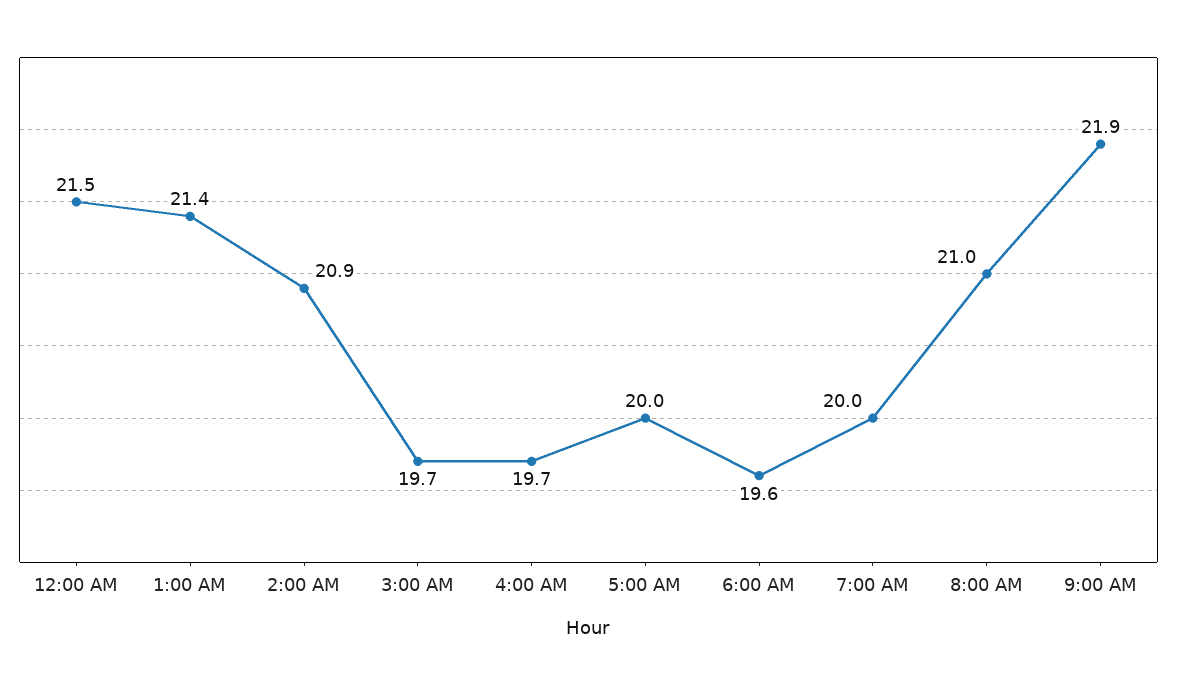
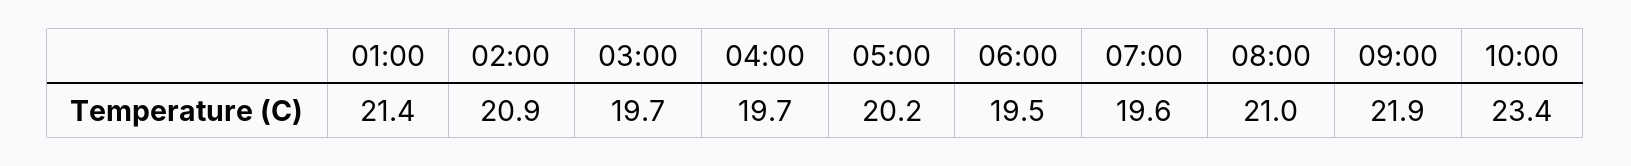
12:00 AM: 21.5 -> none
5:00 AM: 20 -> 20.2
6:00 AM: 19.6 -> 19.5
7:00 AM: 20 -> 19.6
10:00: none -> 23.4

